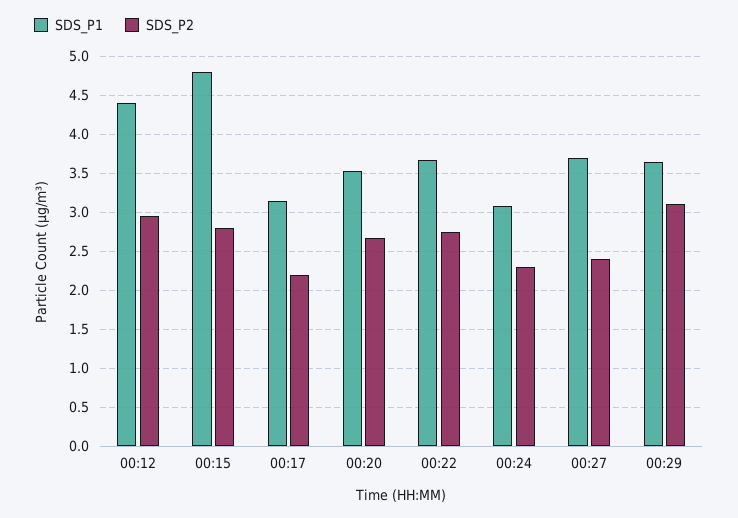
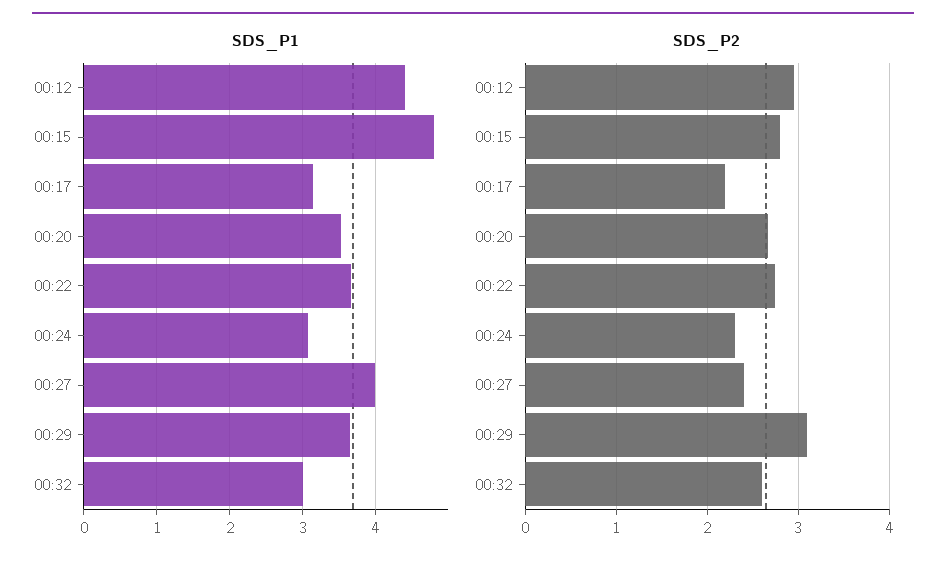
SDS_P1, 00:27: 3.7 -> 4
SDS_P1, 00:32: none -> 3
SDS_P2, 00:32: none -> 2.6

